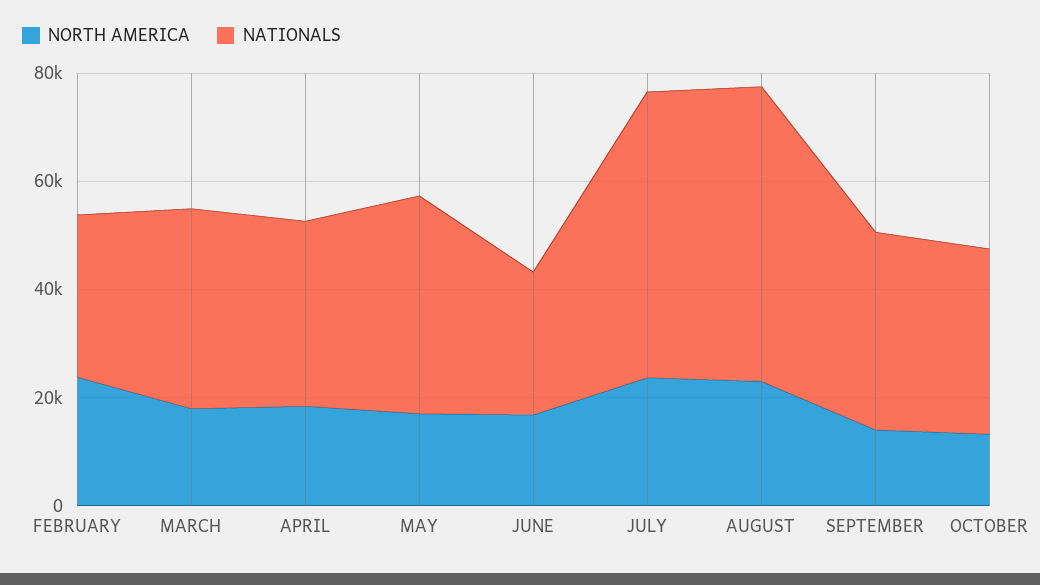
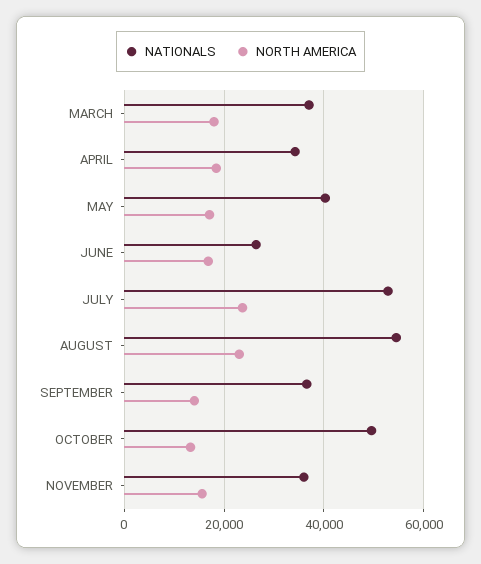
NORTH AMERICA, FEBRUARY: 25000 -> none
NATIONALS, FEBRUARY: 30000 -> none
NATIONALS, OCTOBER: 35000 -> 50000
NATIONALS, NOVEMBER: none -> 36000
NORTH AMERICA, NOVEMBER: none -> 16000

